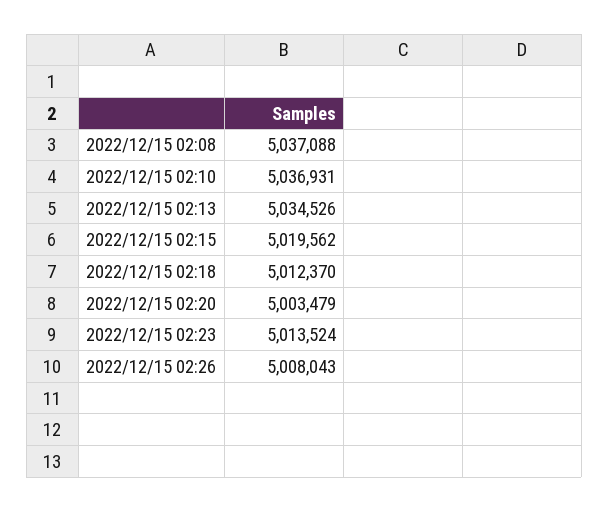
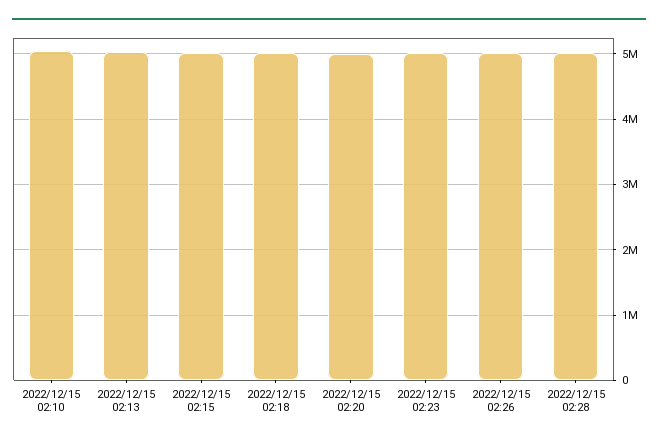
2022/12/15 02:08: 5037088 -> none
2022/12/15 02:28: none -> 5000000

